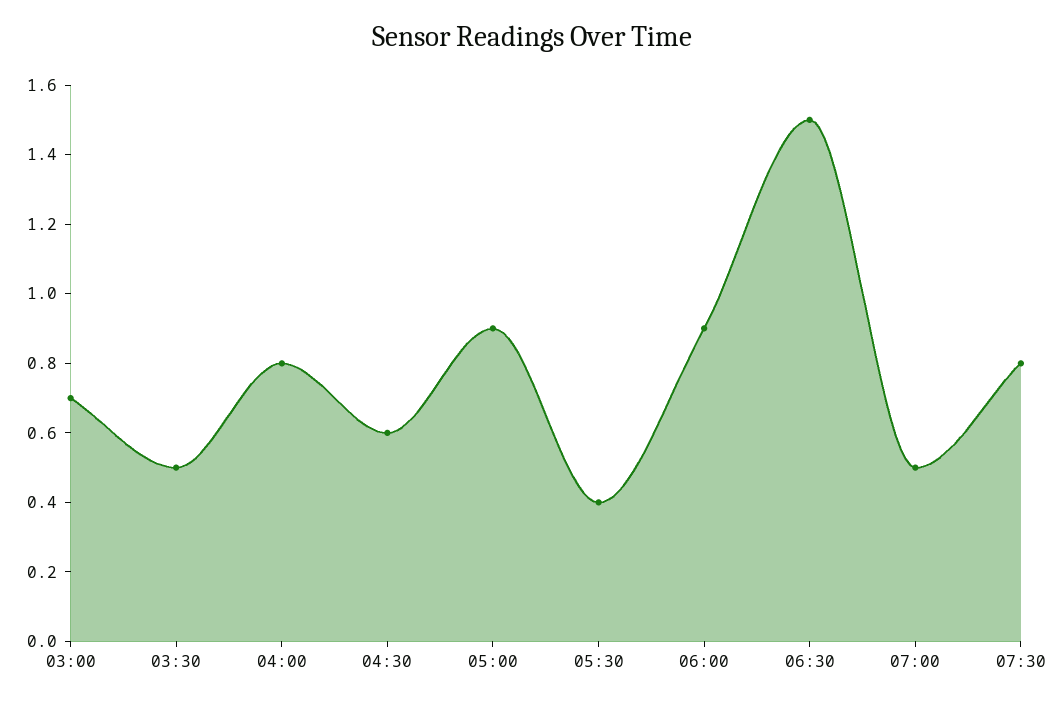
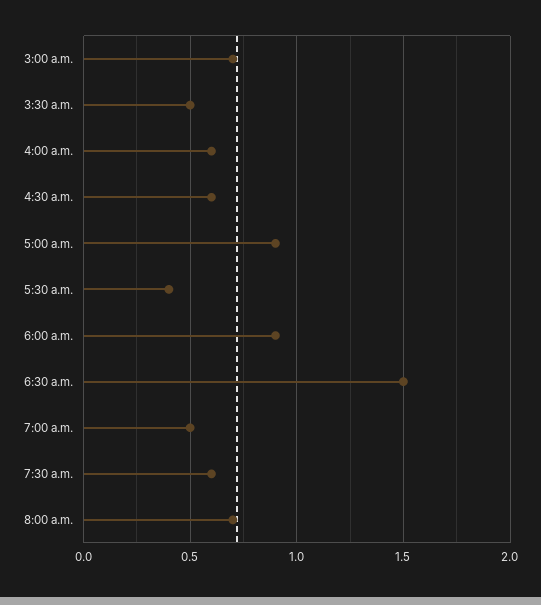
04:00: 0.8 -> 0.6
07:30: 0.8 -> 0.6
8:00 a.m.: none -> 0.7

